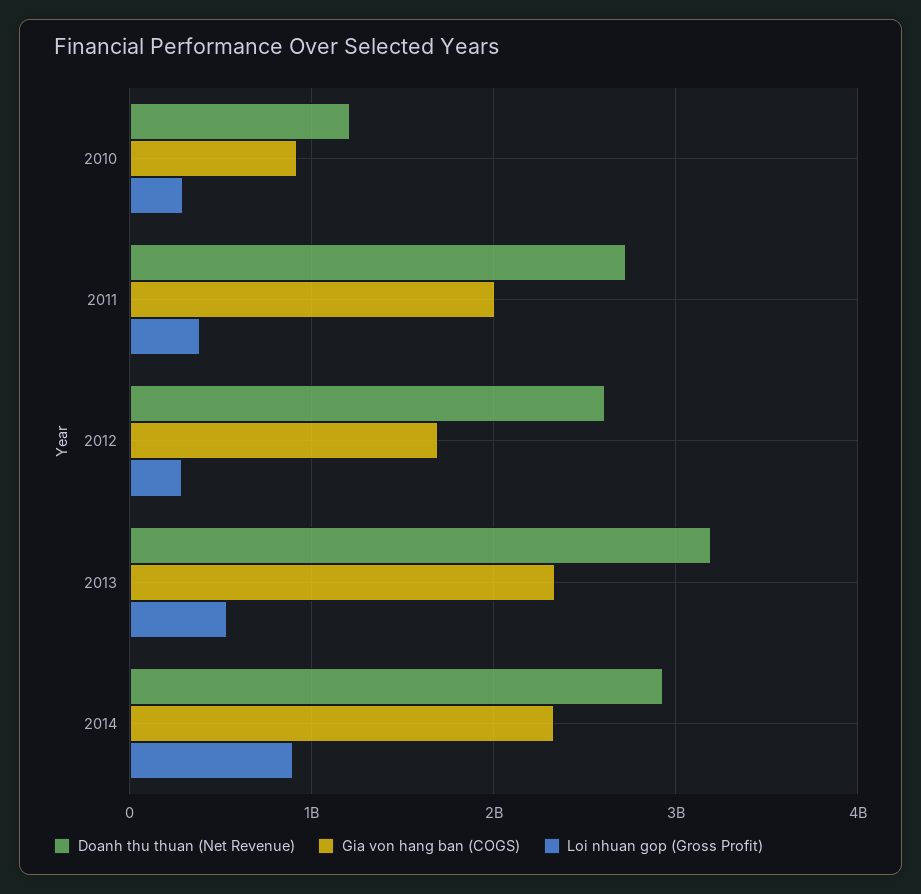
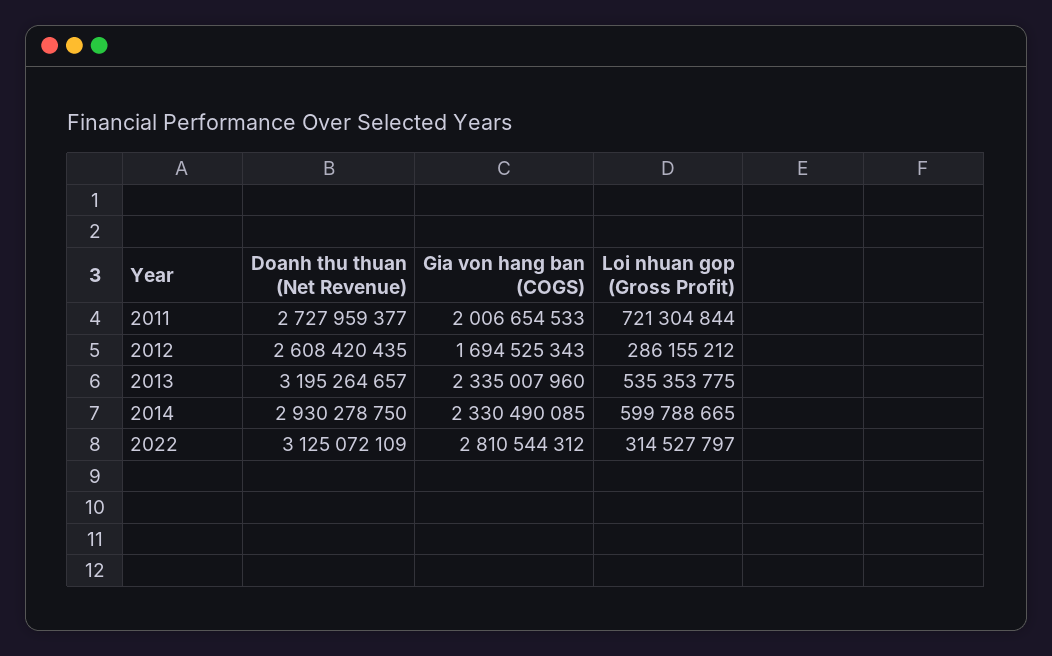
Doanh thu thuan (Net Revenue), 2010: 1200000000 -> none
Gia von hang ban (COGS), 2010: 900000000 -> none
Loi nhuan gop (Gross Profit), 2010: 300000000 -> none
Loi nhuan gop (Gross Profit), 2011: 400000000 -> 721304844
Loi nhuan gop (Gross Profit), 2014: 900000000 -> 599788665
Doanh thu thuan (Net Revenue), 2022: none -> 3125072109
Gia von hang ban (COGS), 2022: none -> 2810544312
Loi nhuan gop (Gross Profit), 2022: none -> 314527797

